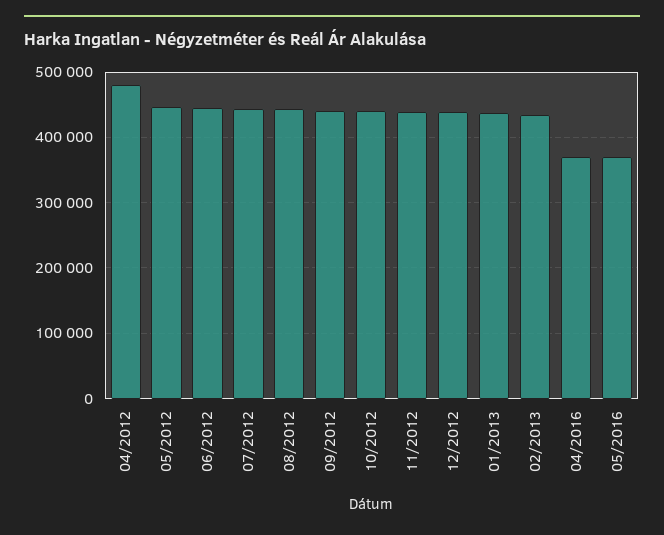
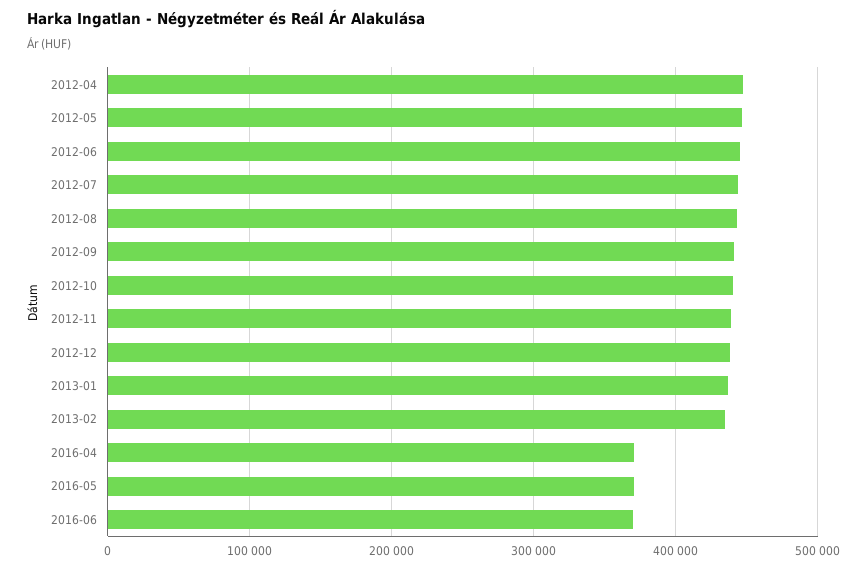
04/2012: 480000 -> 450000
2016-06: none -> 370000

